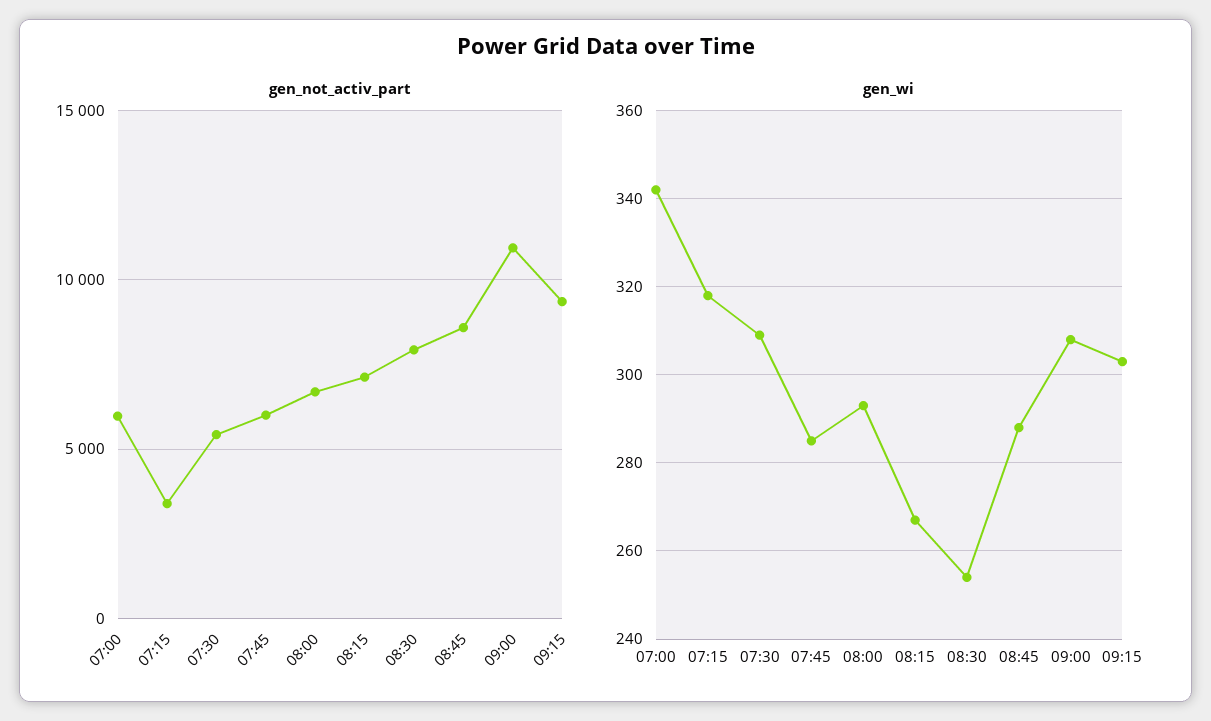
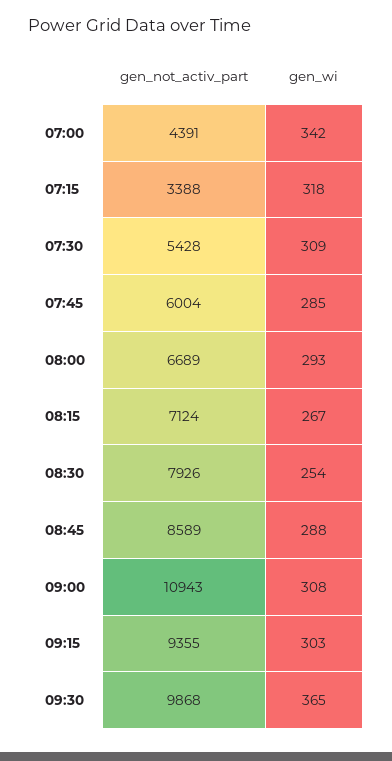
gen_not_activ_part, 07:00: 6000 -> 4391
gen_not_activ_part, 09:30: none -> 9868
gen_wi, 09:30: none -> 365

